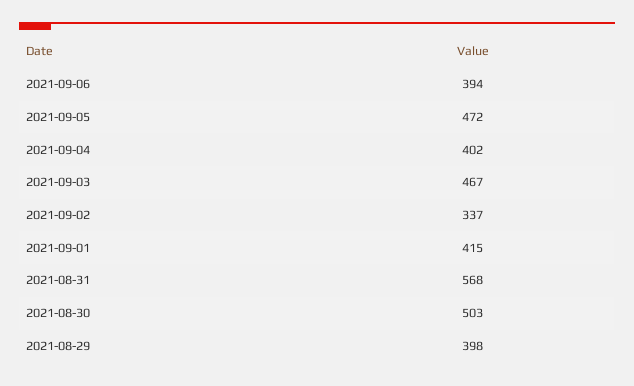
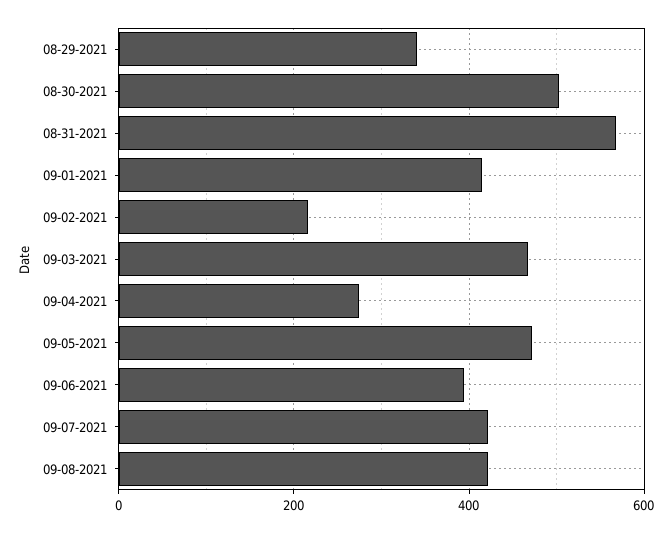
2021-09-04: 402 -> 280
2021-09-02: 337 -> 220
2021-08-29: 398 -> 340
09-07-2021: none -> 420
09-08-2021: none -> 420

